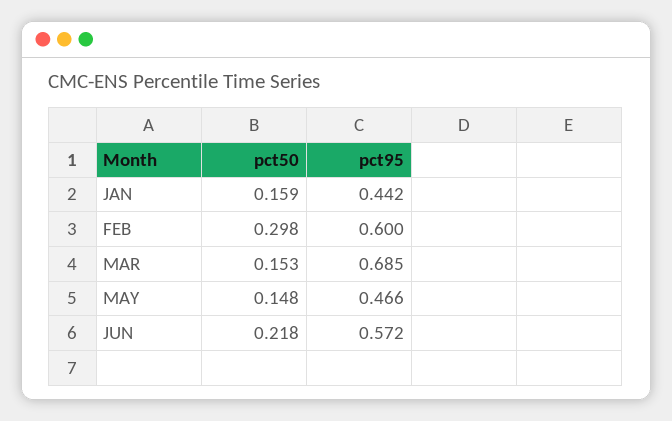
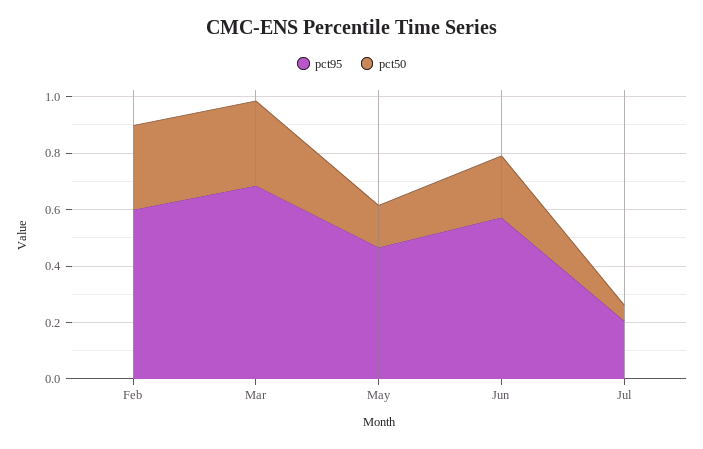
pct50, JAN: 0.159 -> none
pct95, JAN: 0.442 -> none
pct50, MAR: 0.153 -> 0.3
pct95, Jul: none -> 0.2
pct50, Jul: none -> 0.05

